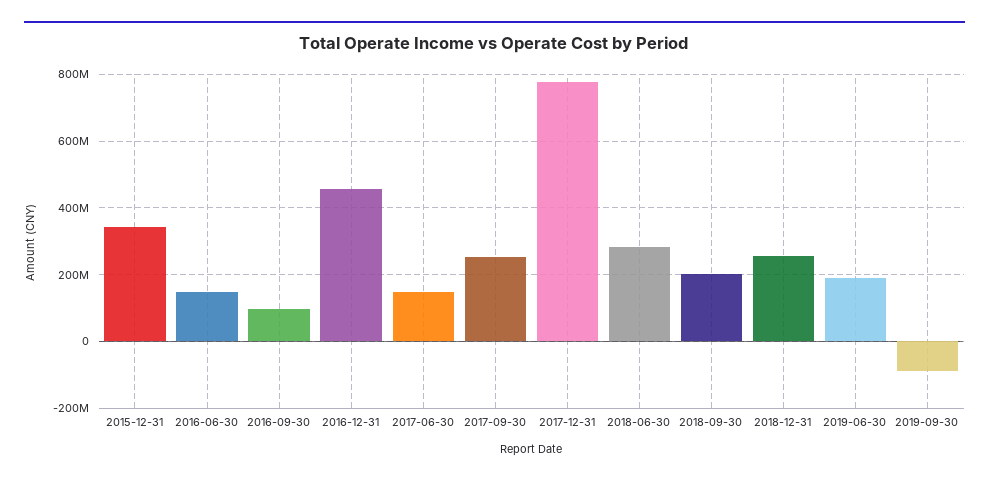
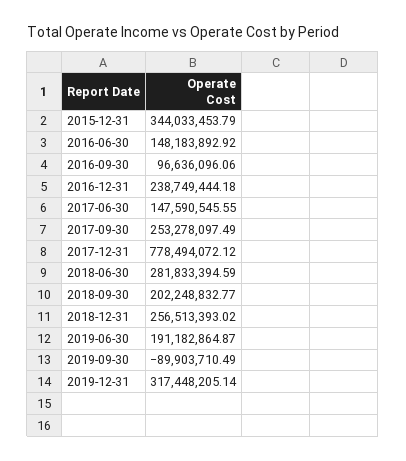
2016-12-31: 460000000 -> 238749444.18
2019-12-31: none -> 317448205.14

